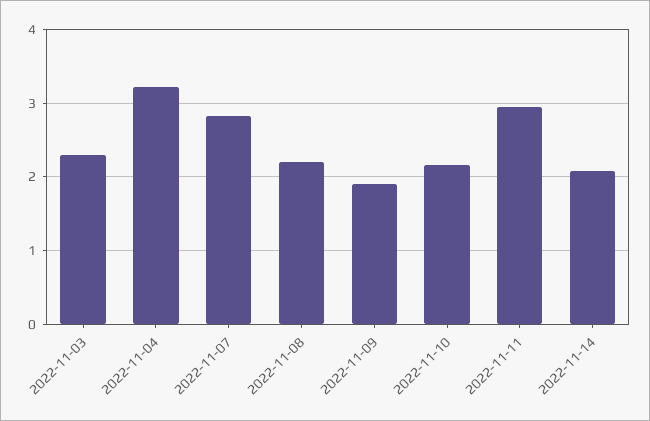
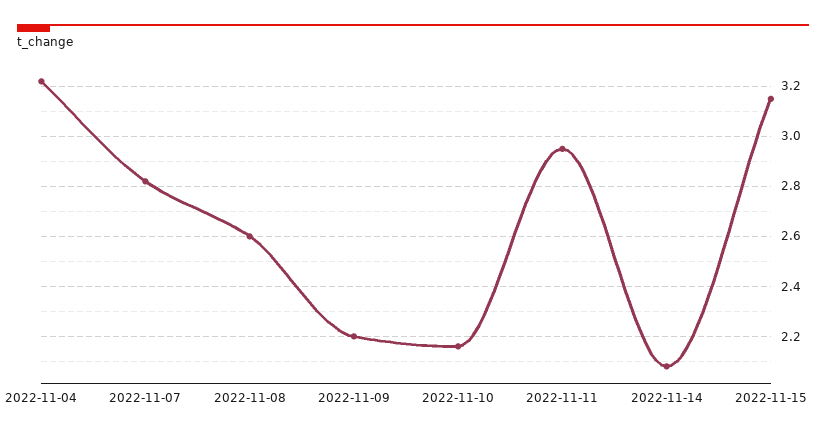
2022-11-03: 2.3 -> none
2022-11-08: 2.2 -> 2.6
2022-11-09: 1.9 -> 2.2
2022-11-15: none -> 3.15

